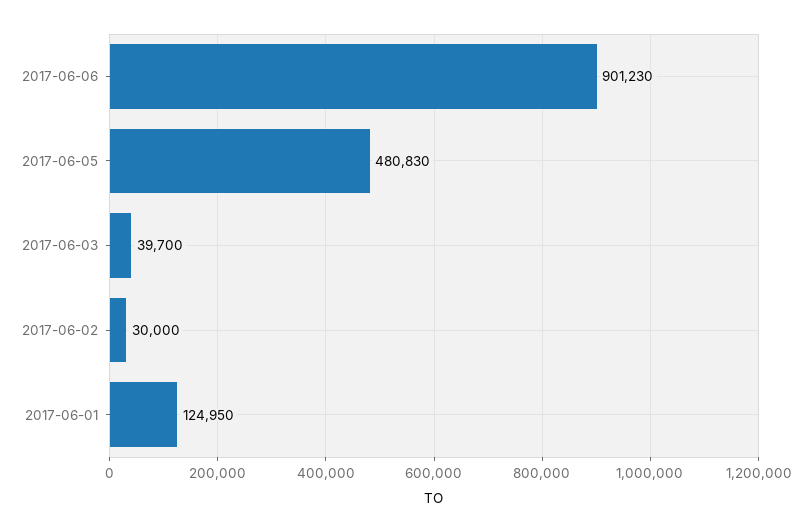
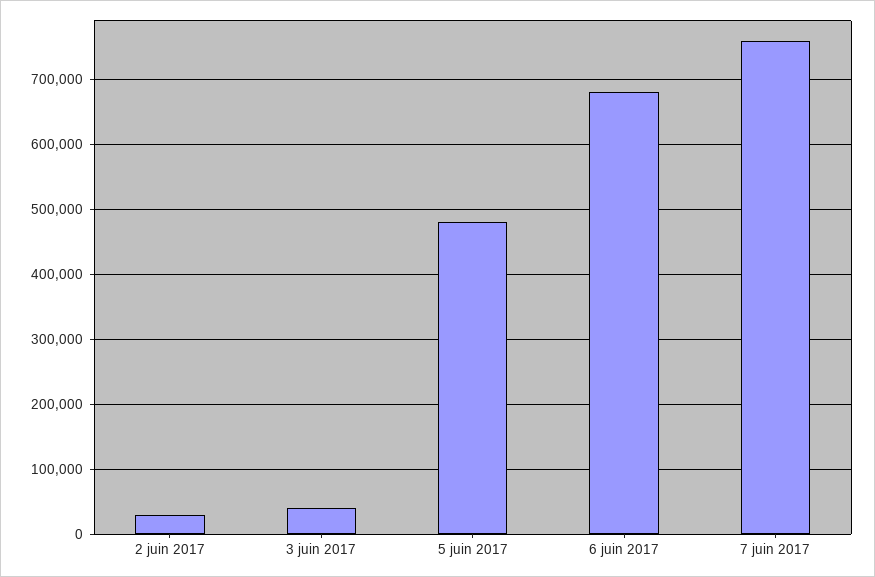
2017-06-06: 901230 -> 680000
2017-06-01: 124950 -> none
7 juin 2017: none -> 760000

